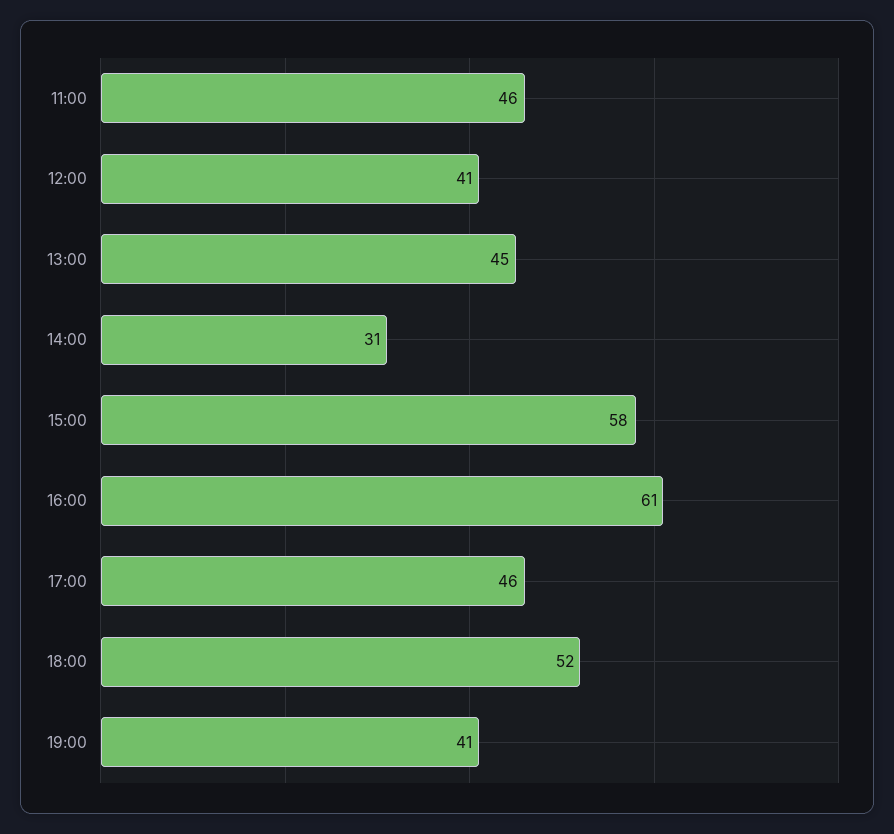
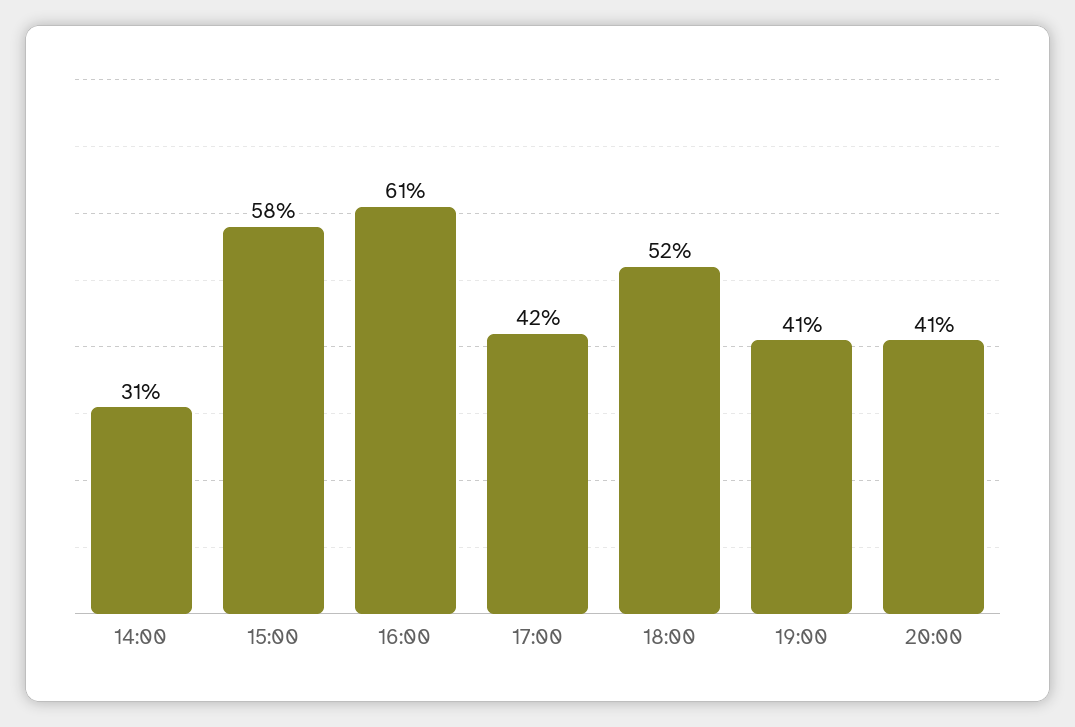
11:00: 46 -> none
12:00: 41 -> none
13:00: 45 -> none
17:00: 46 -> 42
20:00: none -> 41

